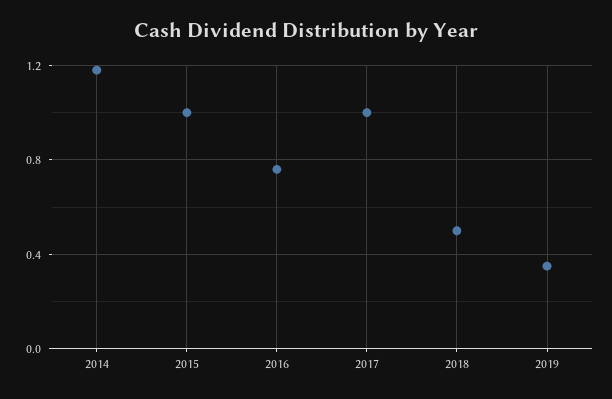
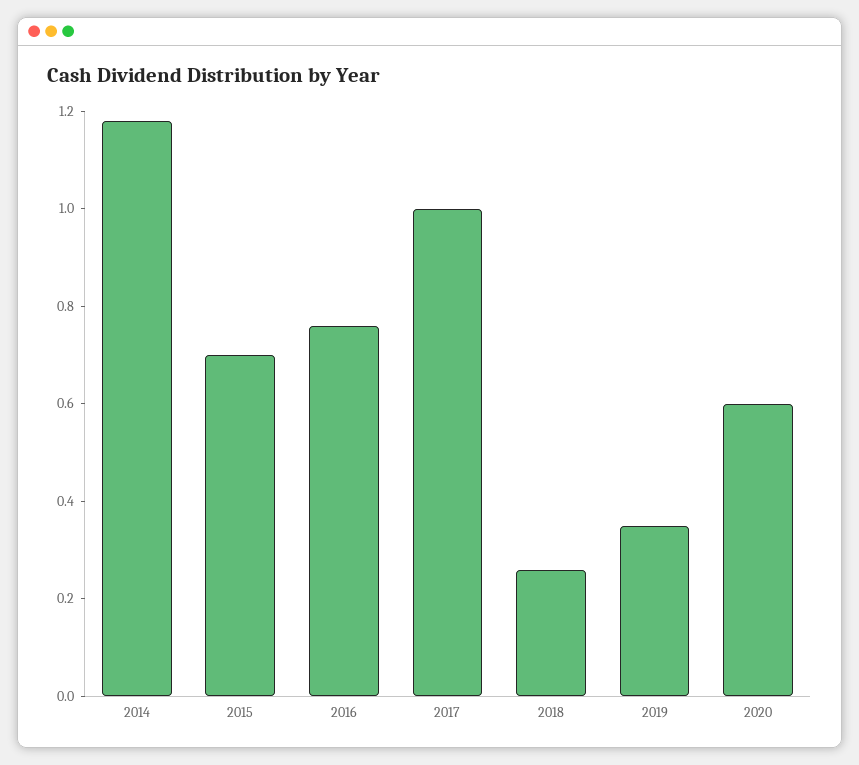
2015: 1 -> 0.7
2018: 0.5 -> 0.25
2020: none -> 0.6

